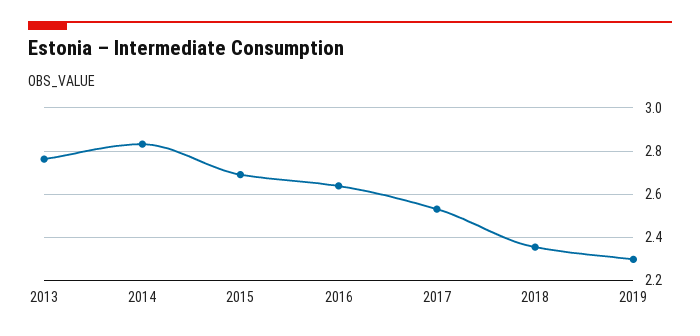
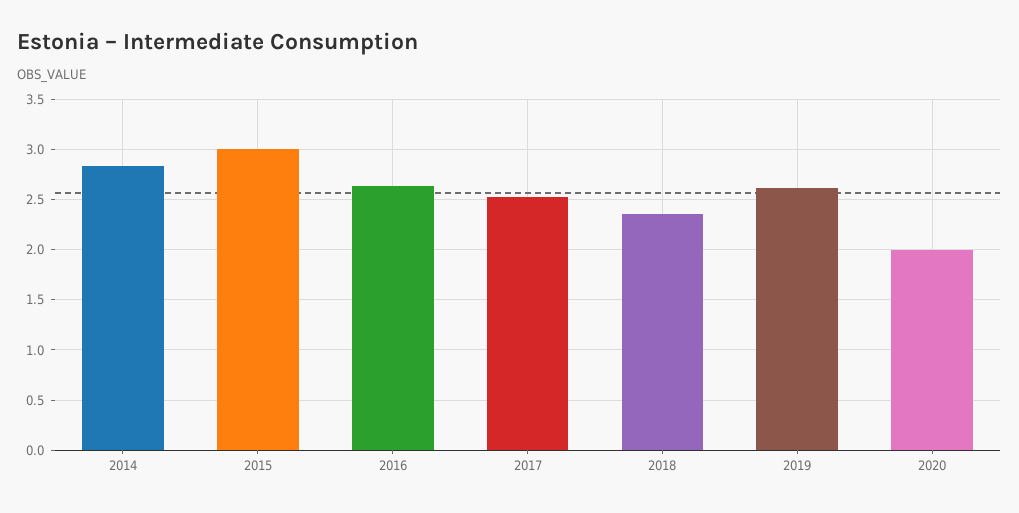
2013: 2.75 -> none
2015: 2.7 -> 3
2019: 2.3 -> 2.6
2020: none -> 2

